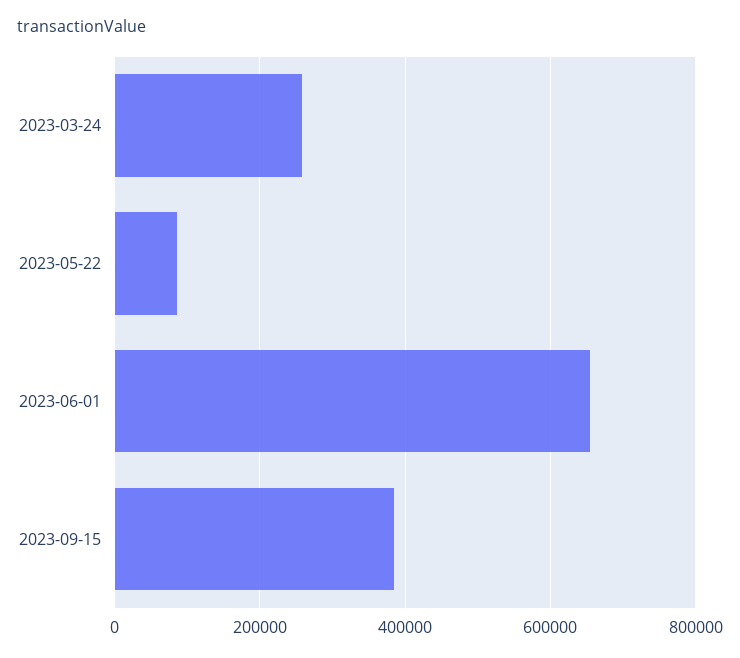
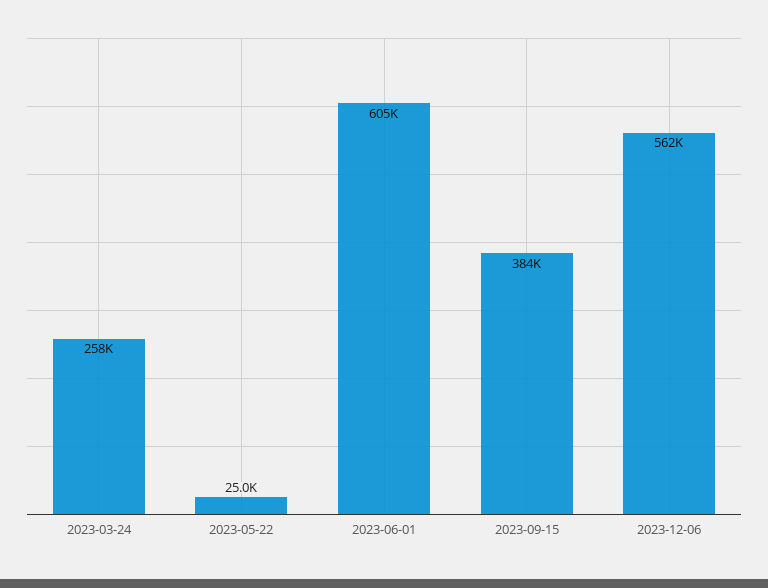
2023-05-22: 80000 -> 25000
2023-06-01: 660000 -> 605000
2023-12-06: none -> 562000

